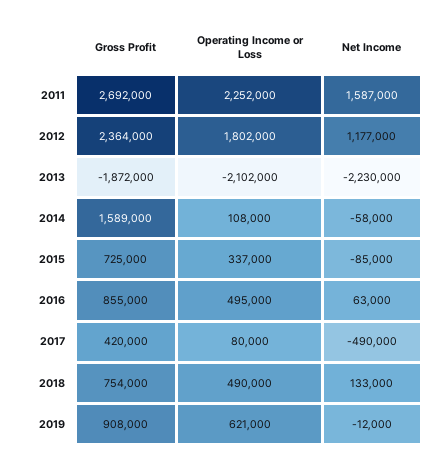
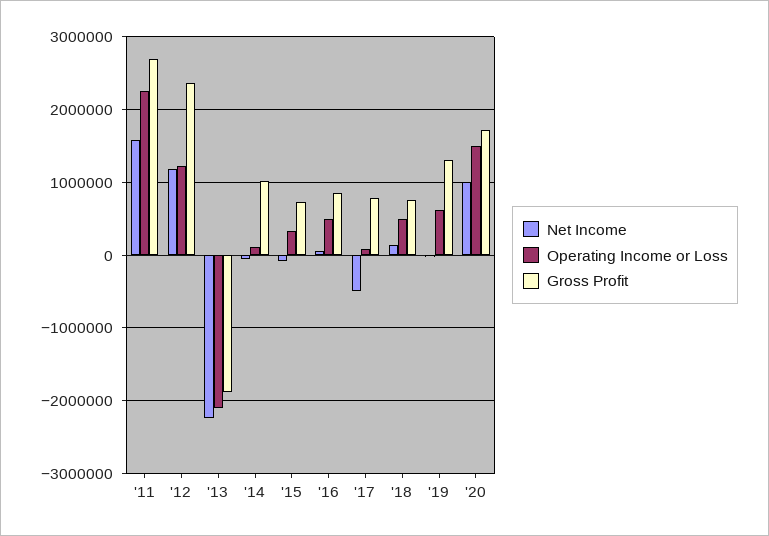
Operating Income or Loss, 2012: 1802000 -> 1200000
Gross Profit, 2014: 1589000 -> 1000000
Gross Profit, 2017: 420000 -> 800000
Gross Profit, 2019: 908000 -> 1300000
Net Income, '20: none -> 1000000
Operating Income or Loss, '20: none -> 1500000
Gross Profit, '20: none -> 1700000

